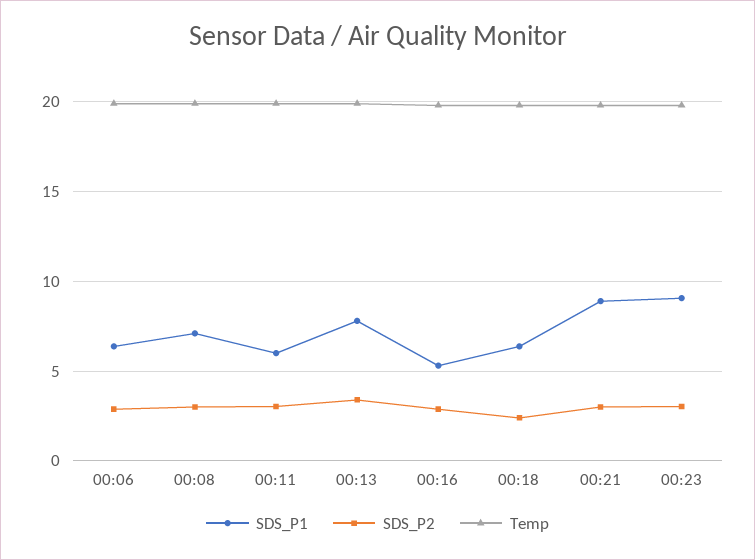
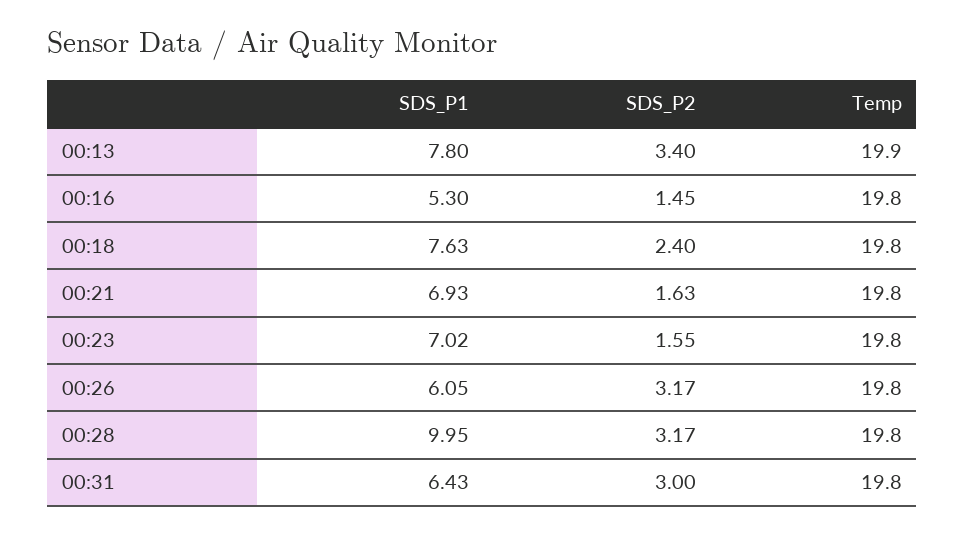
SDS_P1, 00:06: 6.5 -> none
SDS_P2, 00:06: 3 -> none
Temp, 00:06: 20 -> none
SDS_P1, 00:08: 7 -> none
SDS_P2, 00:08: 3 -> none
Temp, 00:08: 20 -> none
SDS_P1, 00:11: 6 -> none
SDS_P2, 00:11: 3 -> none
Temp, 00:11: 20 -> none
SDS_P2, 00:16: 3 -> 1.45
SDS_P1, 00:18: 6.5 -> 7.63
SDS_P1, 00:21: 9 -> 6.93
SDS_P2, 00:21: 3 -> 1.63
SDS_P1, 00:23: 9 -> 7.02
SDS_P2, 00:23: 3 -> 1.55
SDS_P1, 00:26: none -> 6.05
SDS_P2, 00:26: none -> 3.17
Temp, 00:26: none -> 19.8
SDS_P1, 00:28: none -> 9.95
SDS_P2, 00:28: none -> 3.17
Temp, 00:28: none -> 19.8
SDS_P1, 00:31: none -> 6.43
SDS_P2, 00:31: none -> 3
Temp, 00:31: none -> 19.8

